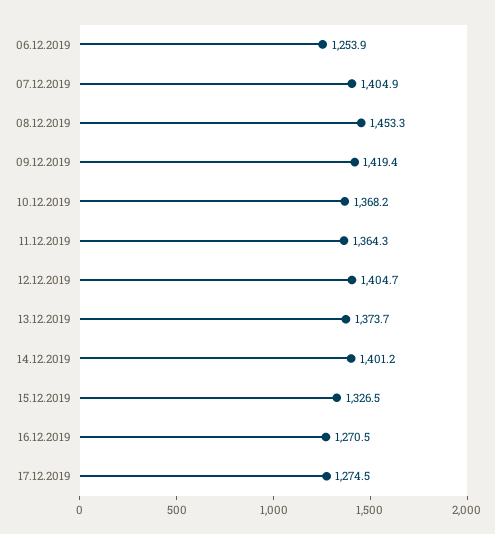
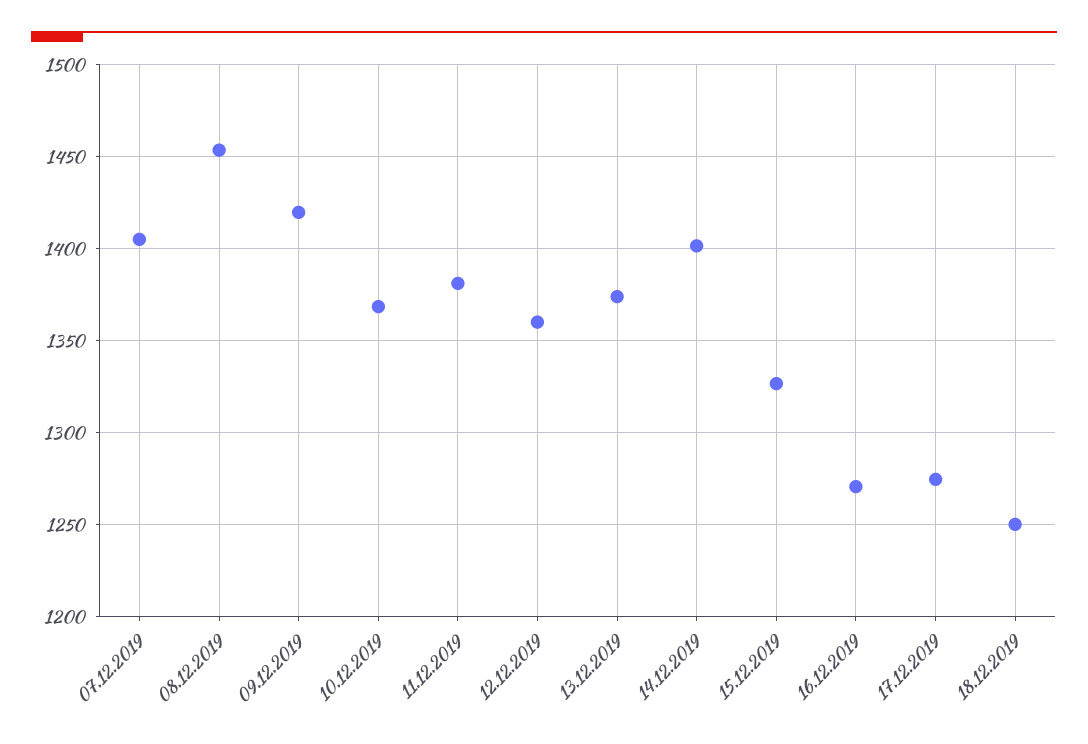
06.12.2019: 1253.9 -> none
11.12.2019: 1364.3 -> 1380
12.12.2019: 1404.7 -> 1360
18.12.2019: none -> 1250

